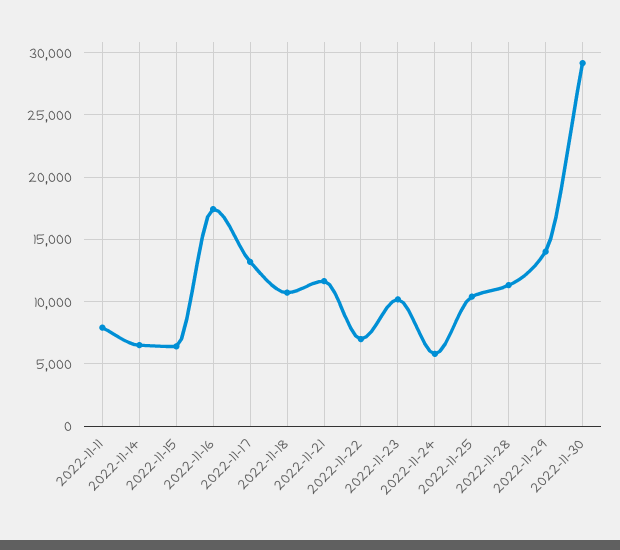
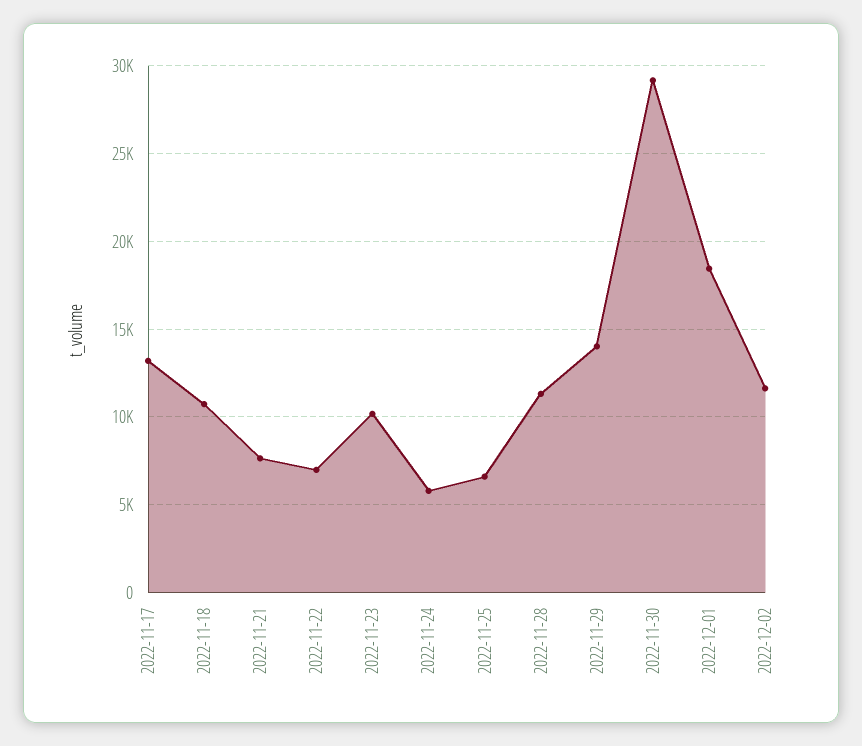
2022-11-11: 8000 -> none
2022-11-14: 6500 -> none
2022-11-15: 6500 -> none
2022-11-16: 17500 -> none
2022-11-21: 11500 -> 7500
2022-11-25: 10500 -> 6500
2022-12-01: none -> 18500
2022-12-02: none -> 11500

